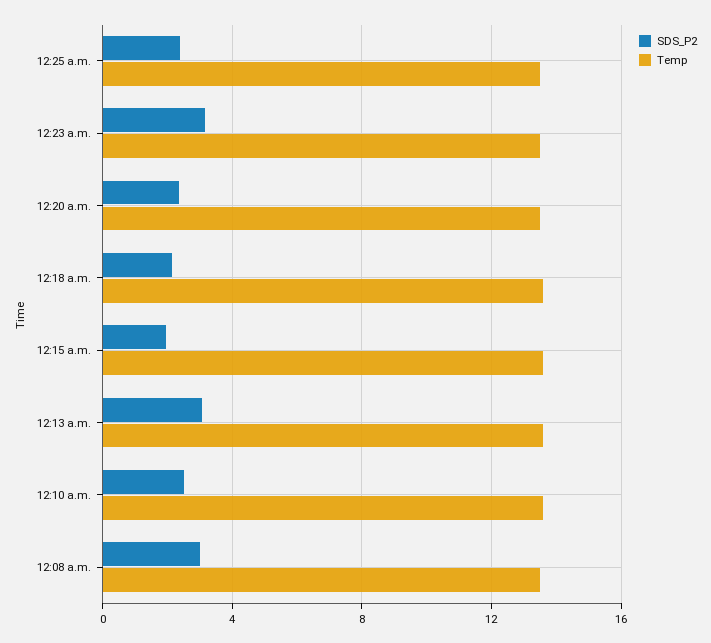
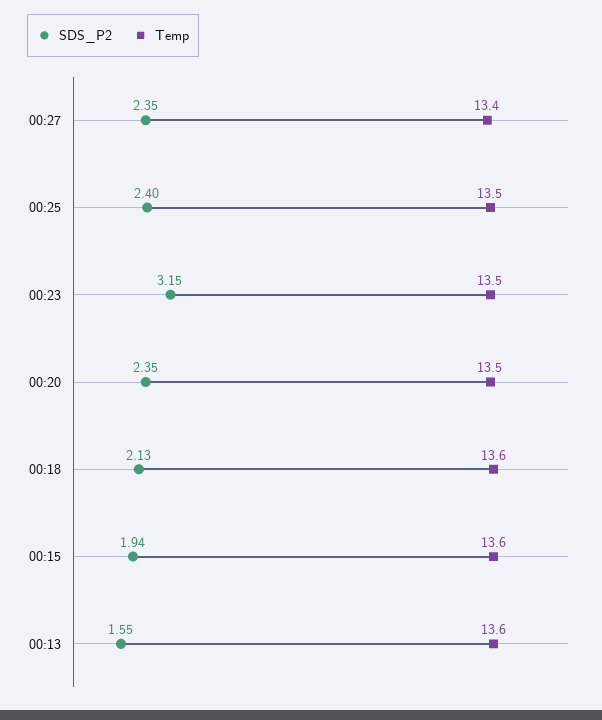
SDS_P2, 12:13 a.m.: 3 -> 1.55
SDS_P2, 12:10 a.m.: 2.5 -> none
Temp, 12:10 a.m.: 13.5 -> none
SDS_P2, 12:08 a.m.: 3 -> none
Temp, 12:08 a.m.: 13.5 -> none
SDS_P2, 00:27: none -> 2.35
Temp, 00:27: none -> 13.4

